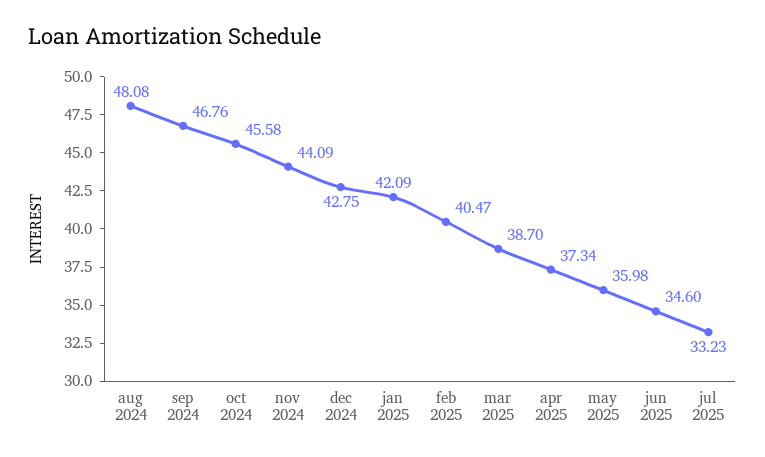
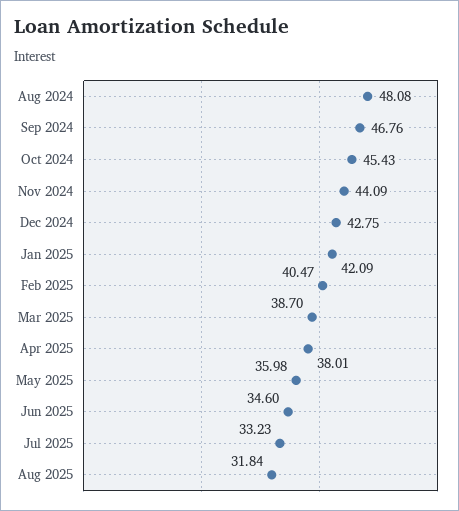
oct 2024: 45.58 -> 45.43
apr 2025: 37.34 -> 38.01
Aug 2025: none -> 31.84

